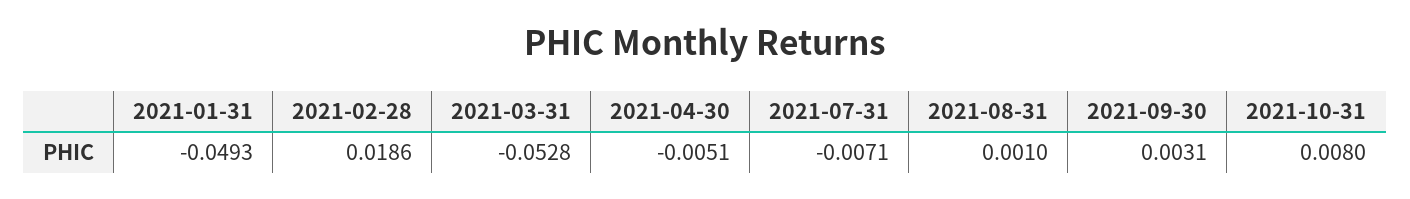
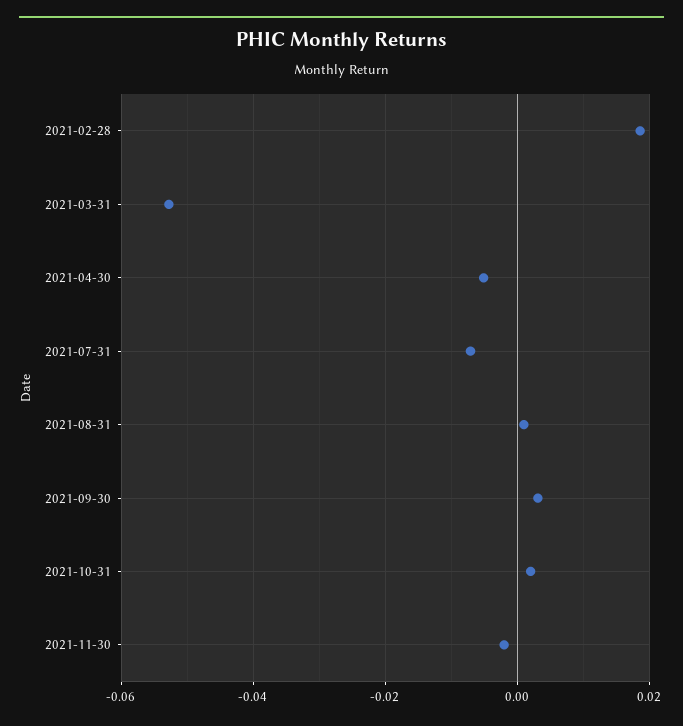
2021-01-31: -0.0493 -> none
2021-10-31: 0.008 -> 0.002
2021-11-30: none -> -0.002

